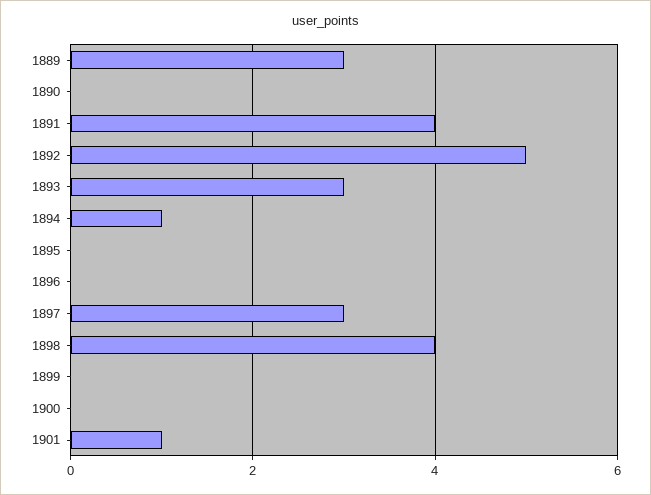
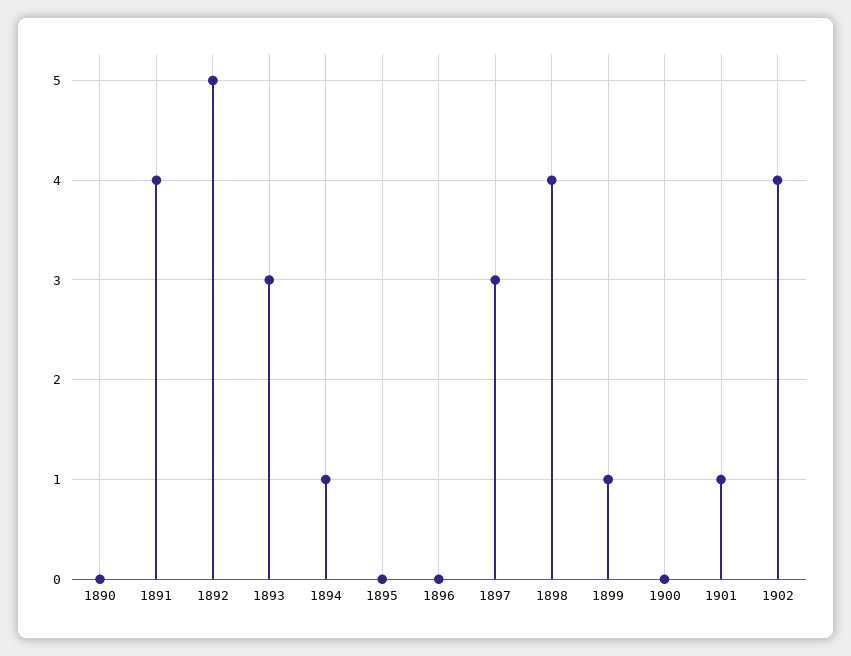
1889: 3 -> none
1899: 0 -> 1
1902: none -> 4

